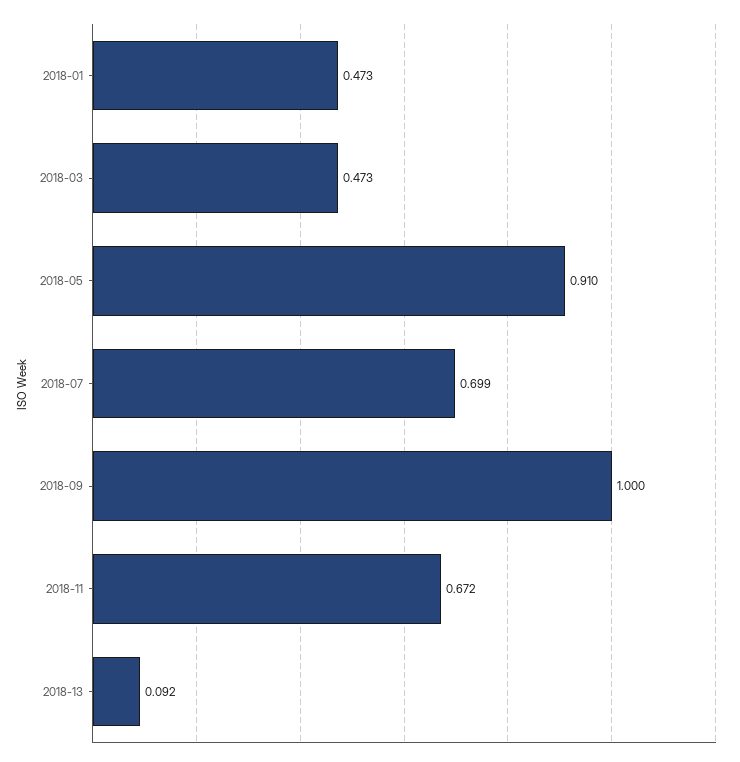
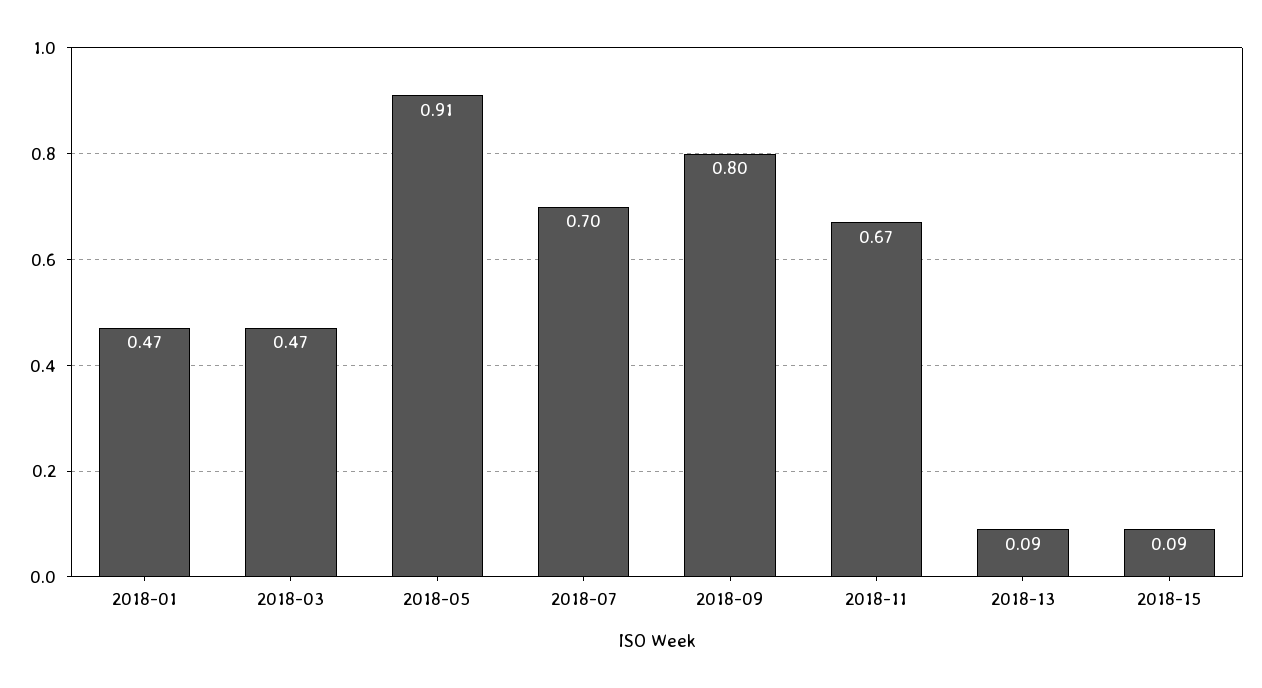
2018-09: 1 -> 0.8
2018-15: none -> 0.09

